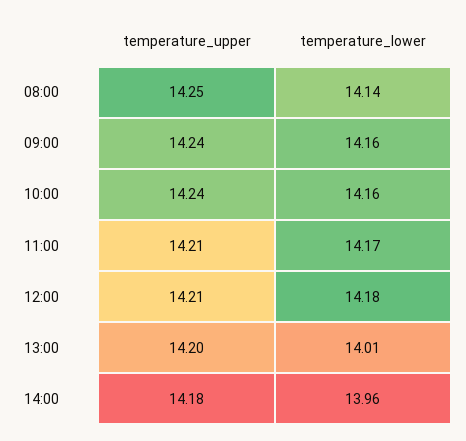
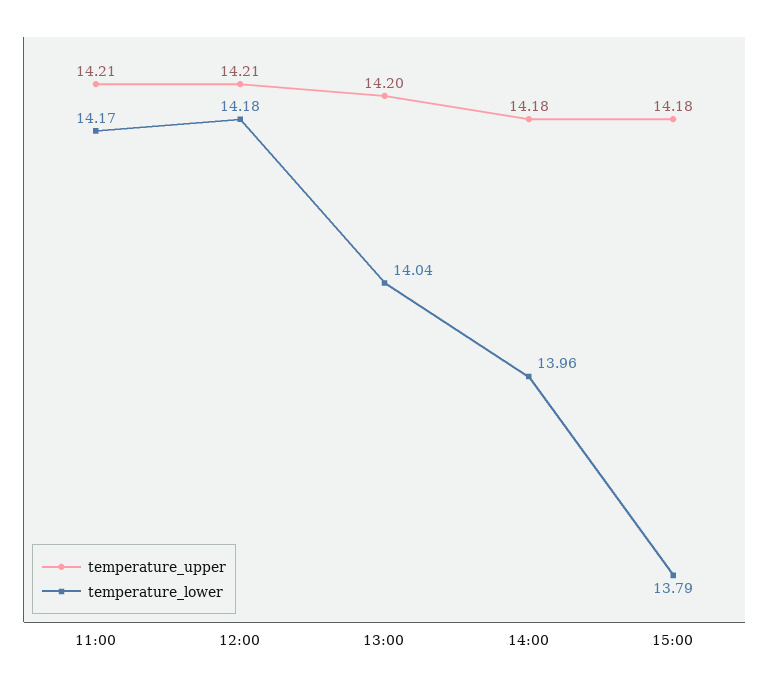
temperature_upper, 08:00: 14.25 -> none
temperature_lower, 08:00: 14.14 -> none
temperature_upper, 09:00: 14.24 -> none
temperature_lower, 09:00: 14.16 -> none
temperature_upper, 10:00: 14.24 -> none
temperature_lower, 10:00: 14.16 -> none
temperature_lower, 13:00: 14.01 -> 14.04
temperature_upper, 15:00: none -> 14.18
temperature_lower, 15:00: none -> 13.79

